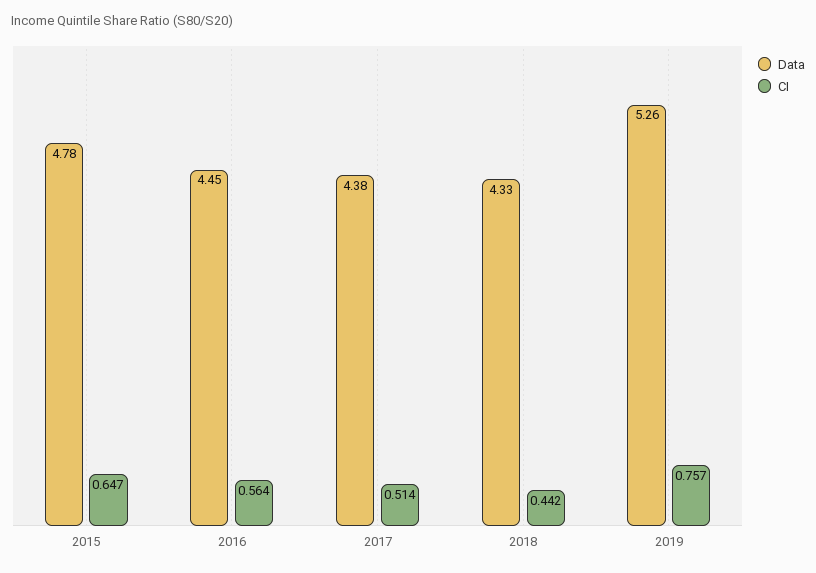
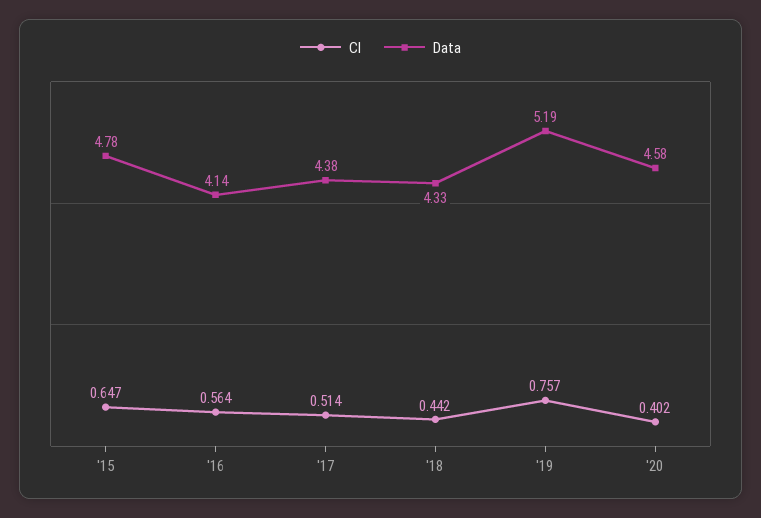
Data, 2016: 4.45 -> 4.14
Data, 2019: 5.26 -> 5.19
CI, '20: none -> 0.402
Data, '20: none -> 4.58

